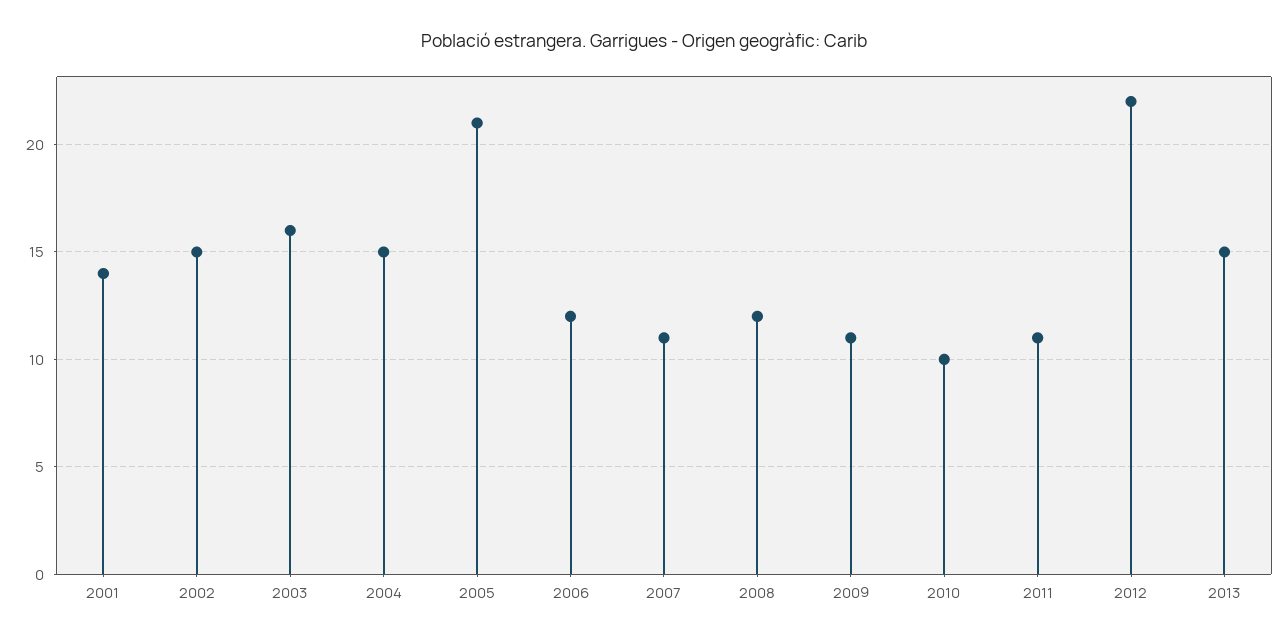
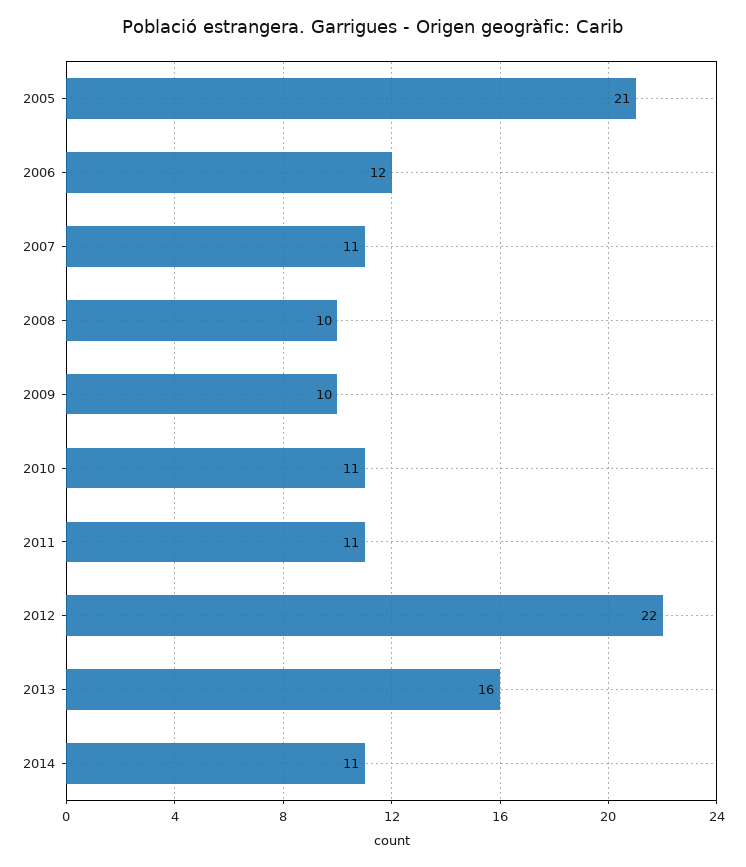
2001: 14 -> none
2002: 15 -> none
2003: 16 -> none
2004: 15 -> none
2008: 12 -> 10
2009: 11 -> 10
2010: 10 -> 11
2013: 15 -> 16
2014: none -> 11

